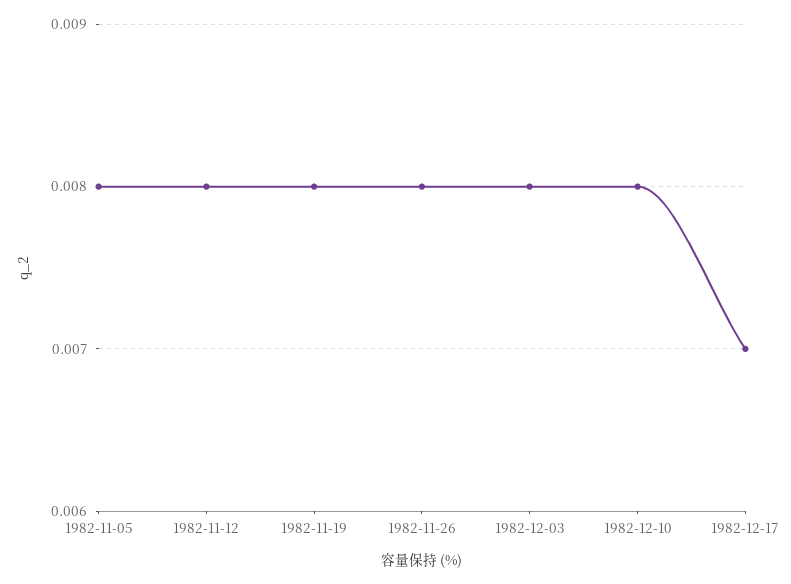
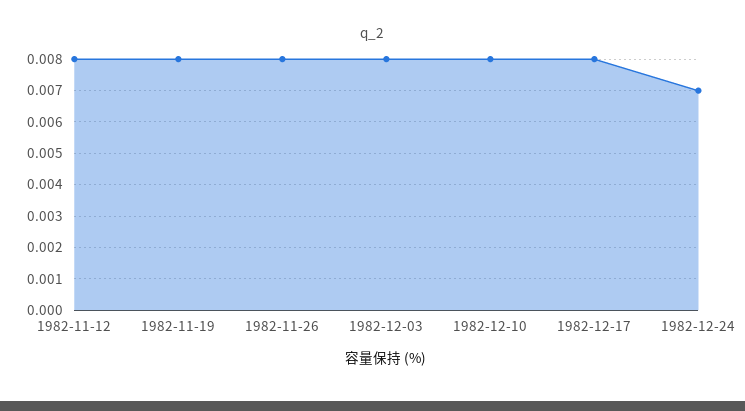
1982-11-05: 0.008 -> none
1982-12-17: 0.007 -> 0.008
1982-12-24: none -> 0.007

